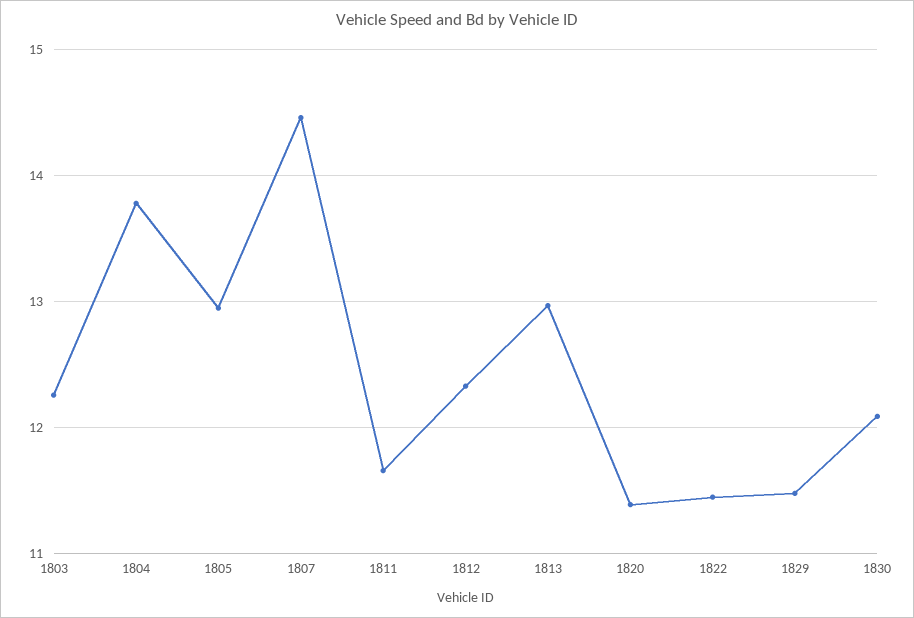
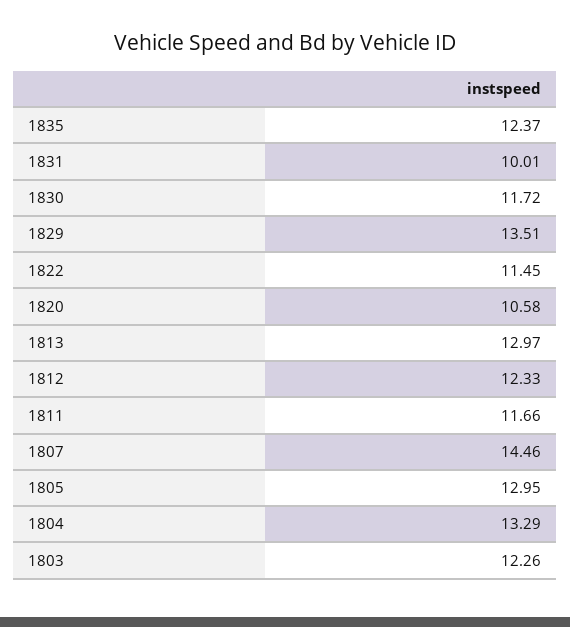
1804: 13.8 -> 13.29
1820: 11.4 -> 10.58
1829: 11.5 -> 13.51
1830: 12.1 -> 11.72
1835: none -> 12.37
1831: none -> 10.01

